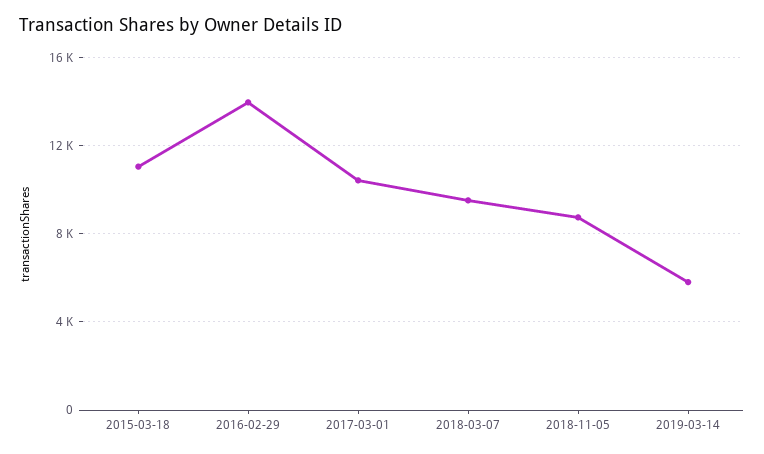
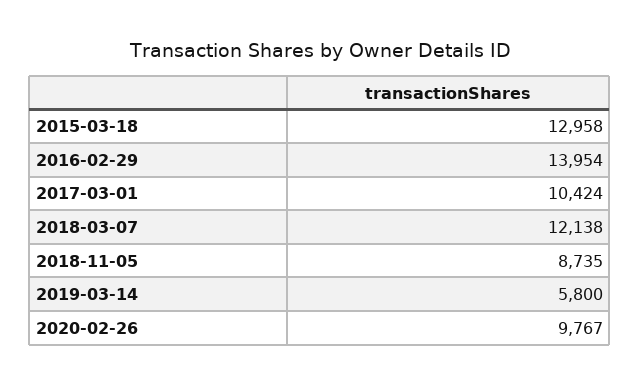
2015-03-18: 11000 -> 12958
2018-03-07: 9500 -> 12138
2020-02-26: none -> 9767

